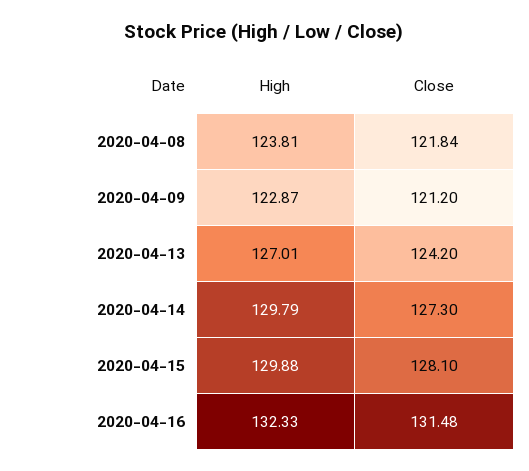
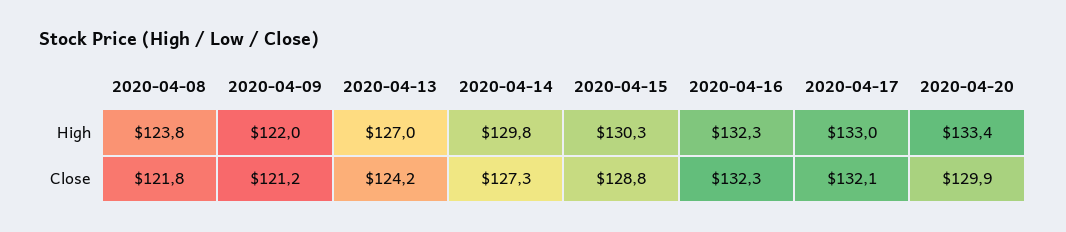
High, 2020-04-09: 122.87 -> 122
High, 2020-04-15: 129.88 -> 130.3
Close, 2020-04-15: 128.1 -> 128.8
Close, 2020-04-16: 131.48 -> 132.3
High, 2020-04-17: none -> 133
High, 2020-04-20: none -> 133.4
Close, 2020-04-17: none -> 132.1
Close, 2020-04-20: none -> 129.9

